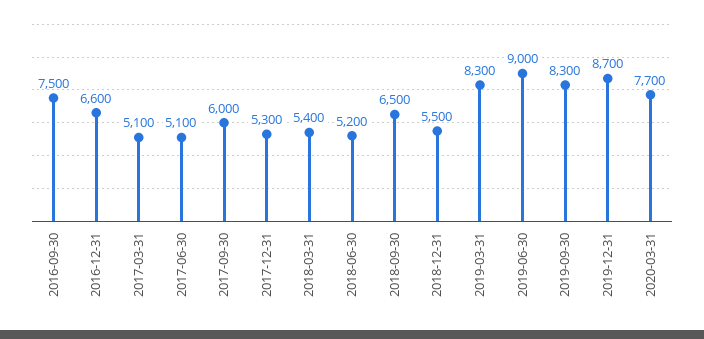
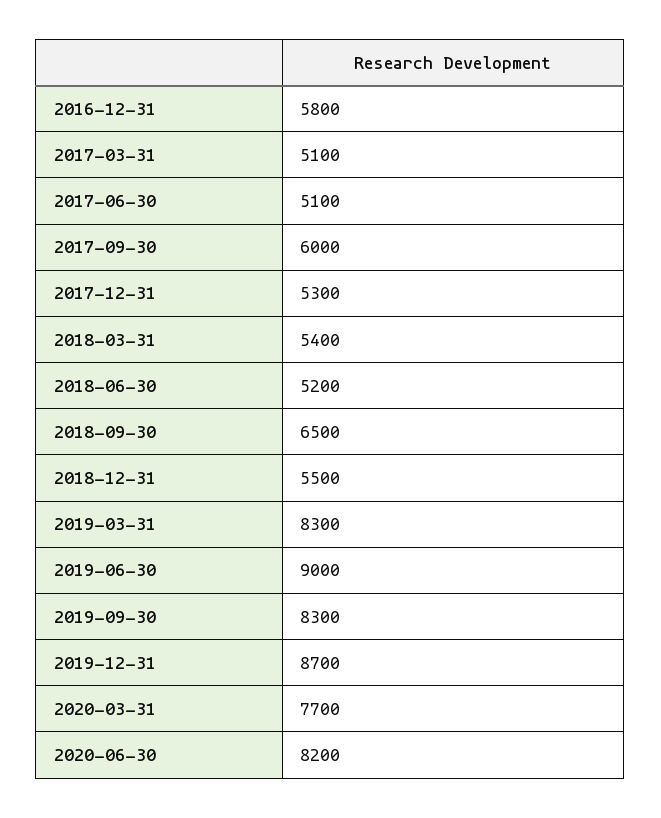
2016-09-30: 7500 -> none
2016-12-31: 6600 -> 5800
2020-06-30: none -> 8200

